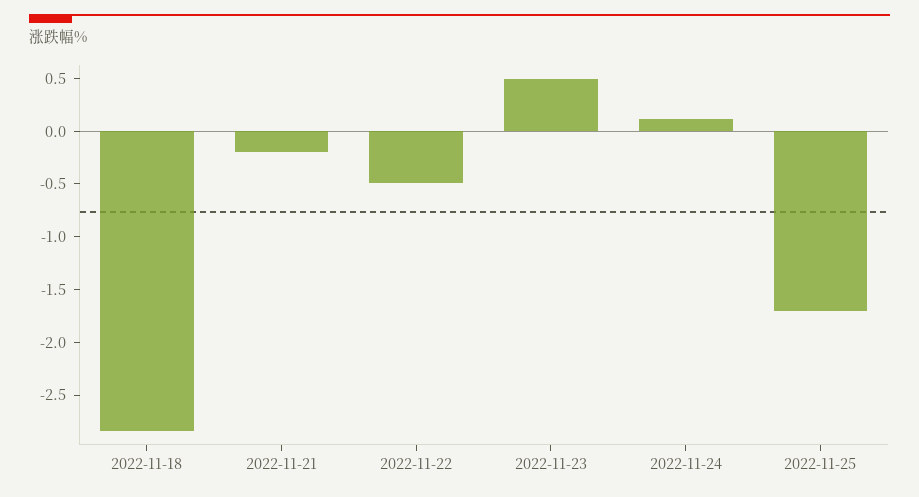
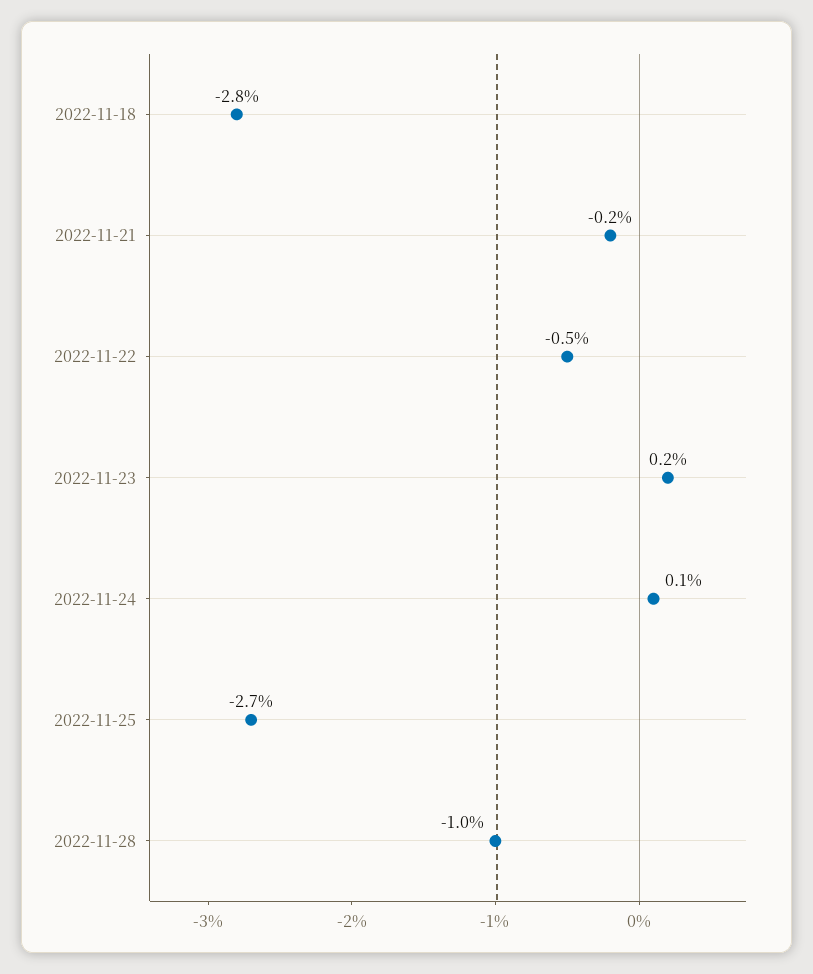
2022-11-23: 0.5 -> 0.2
2022-11-25: -1.7 -> -2.7
2022-11-28: none -> -1

